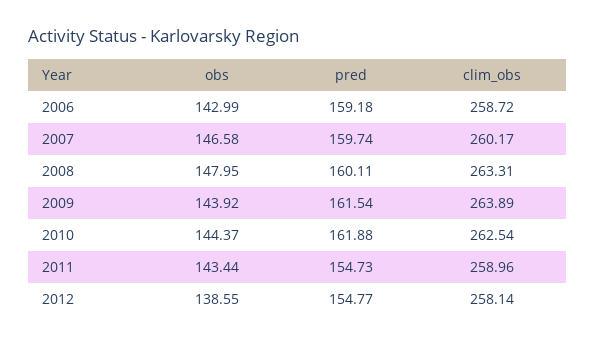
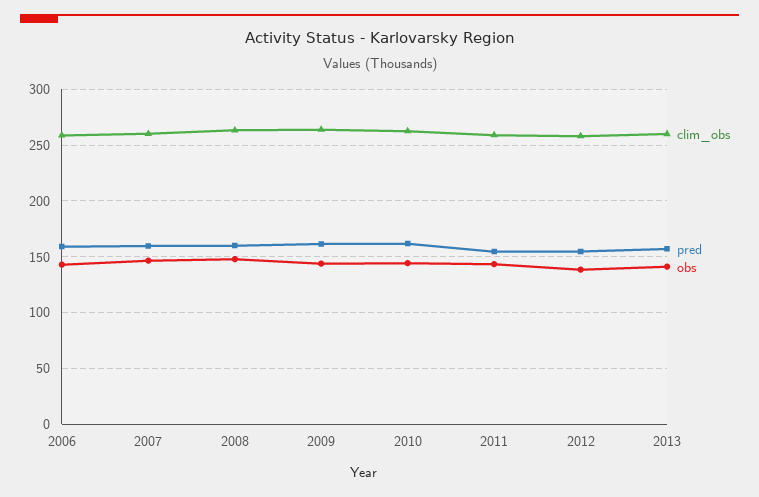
clim_obs, 2013: none -> 260
pred, 2013: none -> 160
obs, 2013: none -> 140

